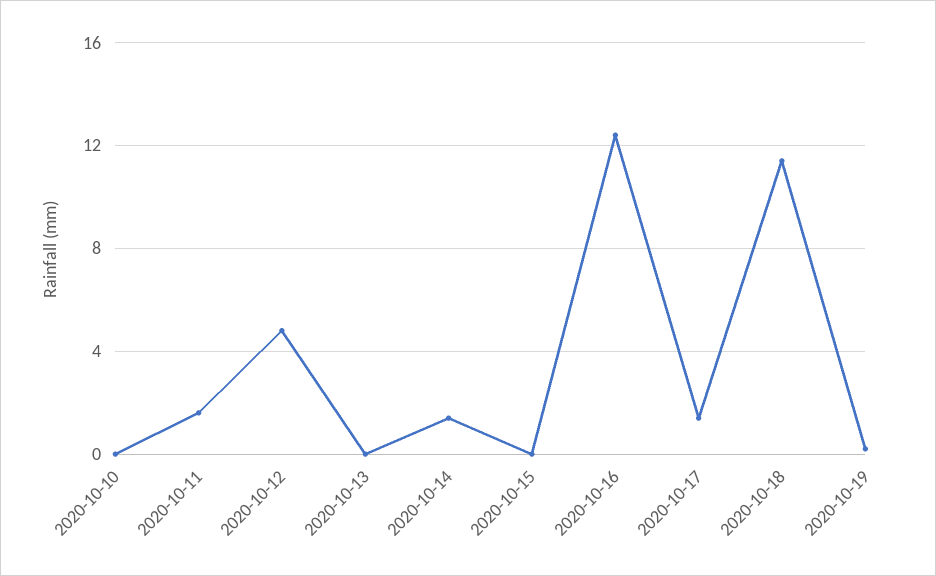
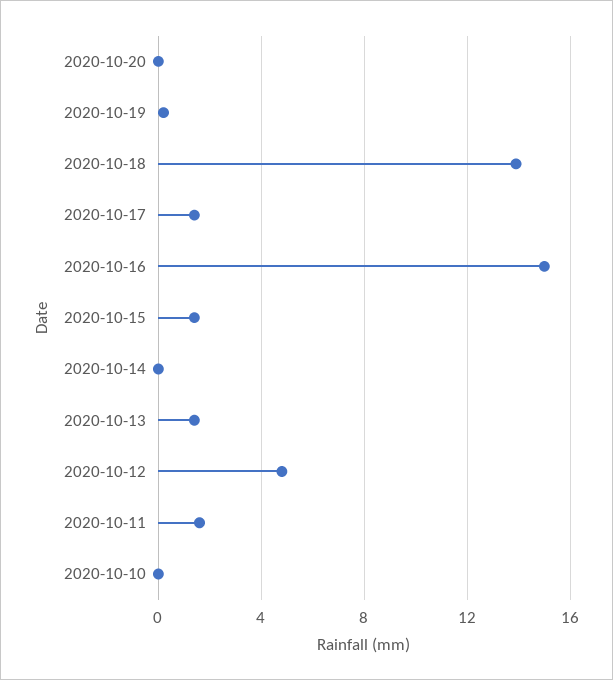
2020-10-13: 0 -> 1.5
2020-10-14: 1.5 -> 0
2020-10-15: 0 -> 1.5
2020-10-16: 12.5 -> 15
2020-10-18: 11.5 -> 14
2020-10-20: none -> 0

